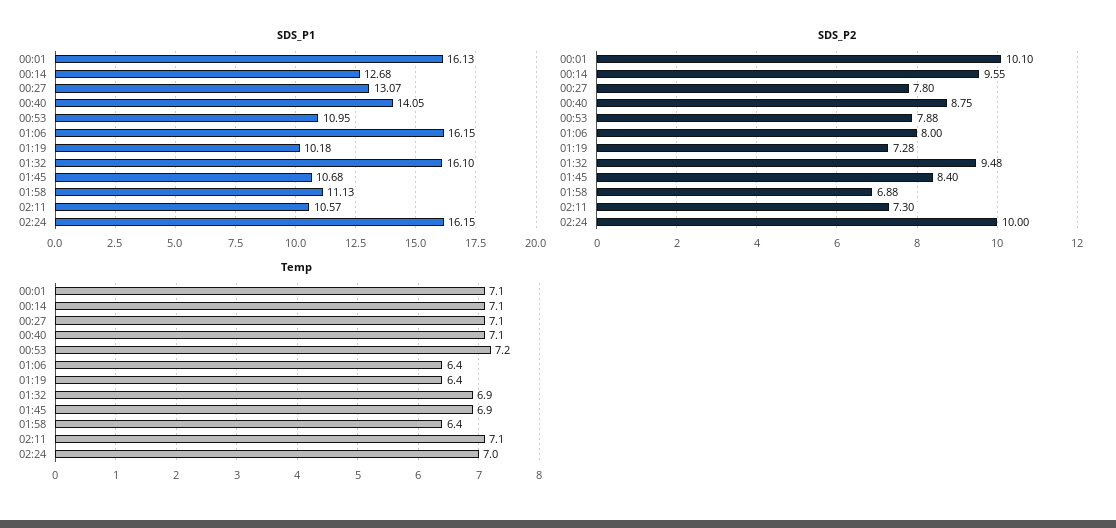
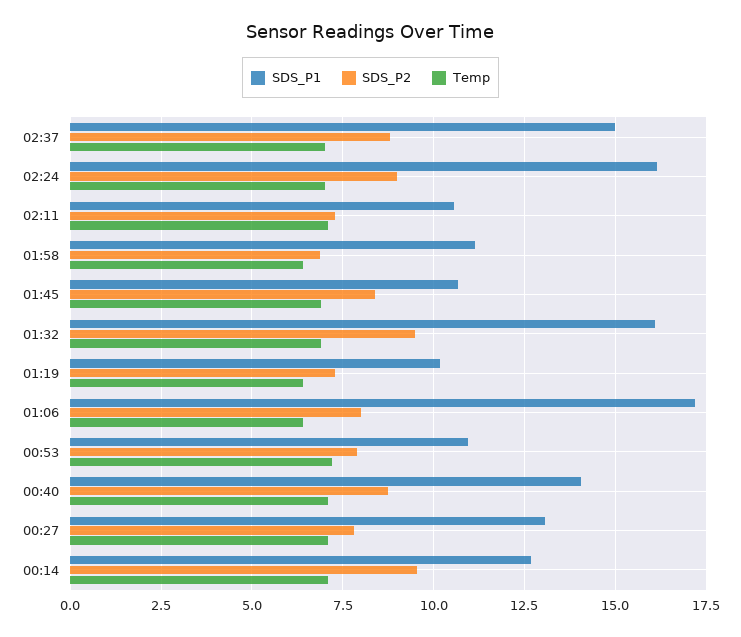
SDS_P1, 00:01: 16.13 -> none
SDS_P1, 01:06: 16.15 -> 17.25
SDS_P2, 00:01: 10.1 -> none
SDS_P2, 02:24: 10 -> 9
Temp, 00:01: 7.1 -> none
SDS_P1, 02:37: none -> 15
SDS_P2, 02:37: none -> 8.75
Temp, 02:37: none -> 7

